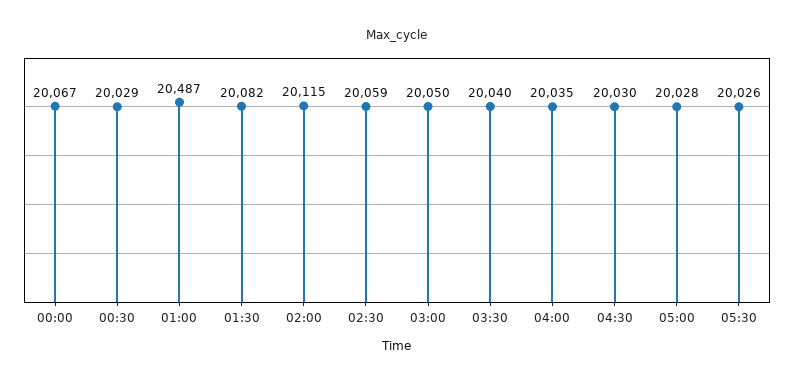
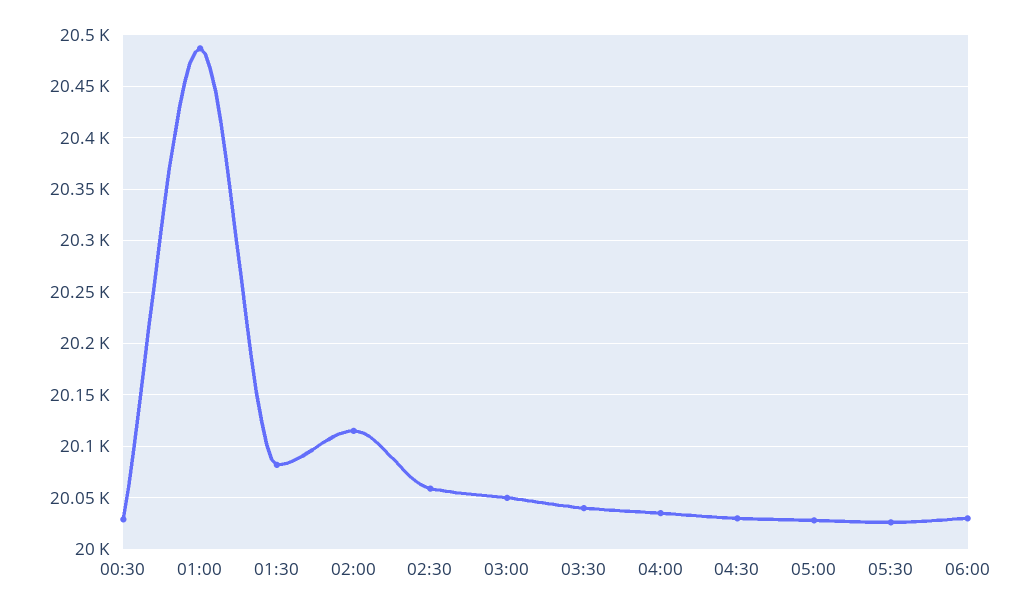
00:00: 20067 -> none
06:00: none -> 20030

